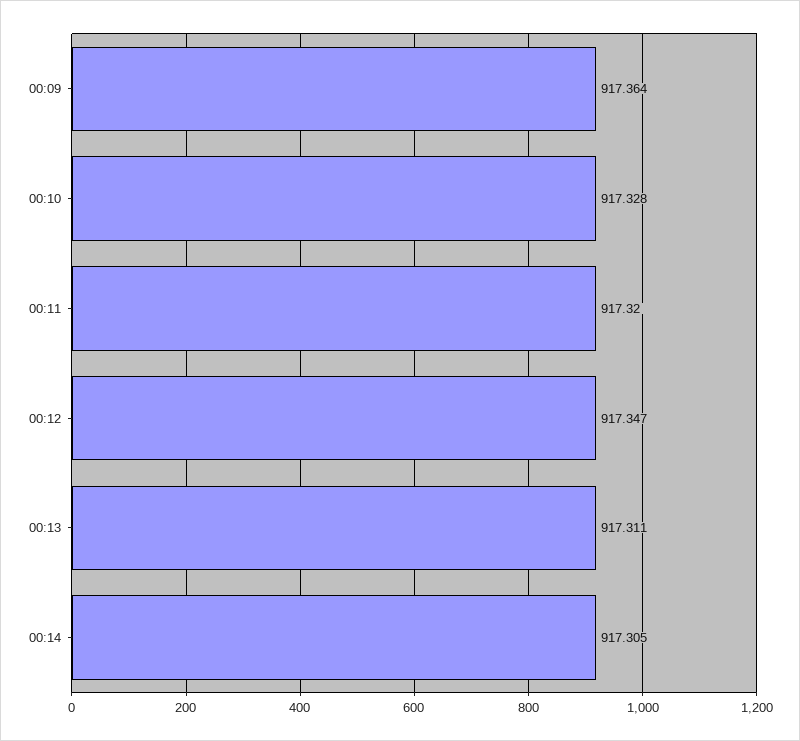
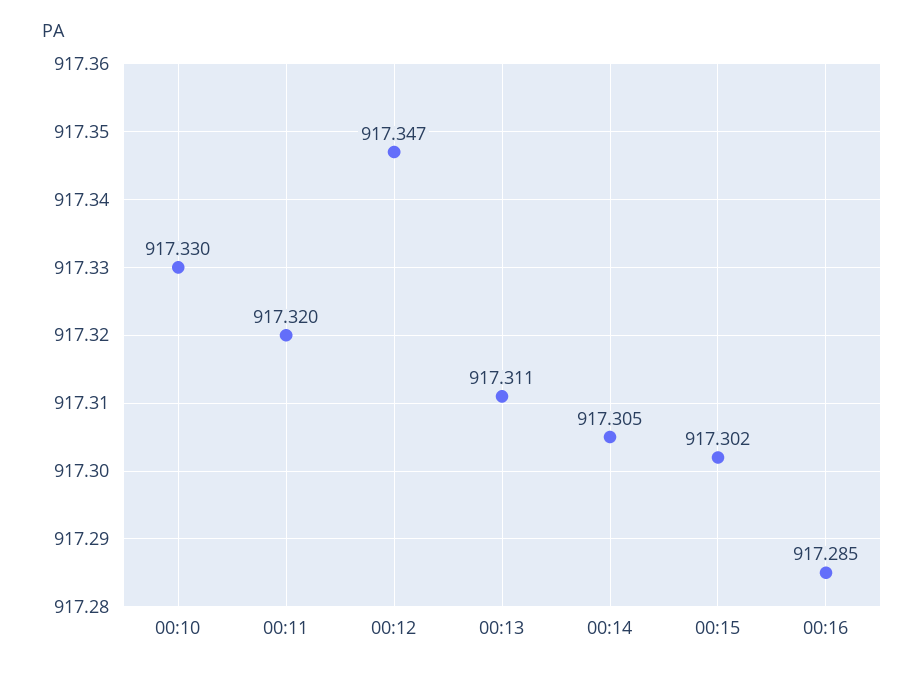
00:09: 917.364 -> none
00:10: 917.328 -> 917.33
00:15: none -> 917.302
00:16: none -> 917.285

